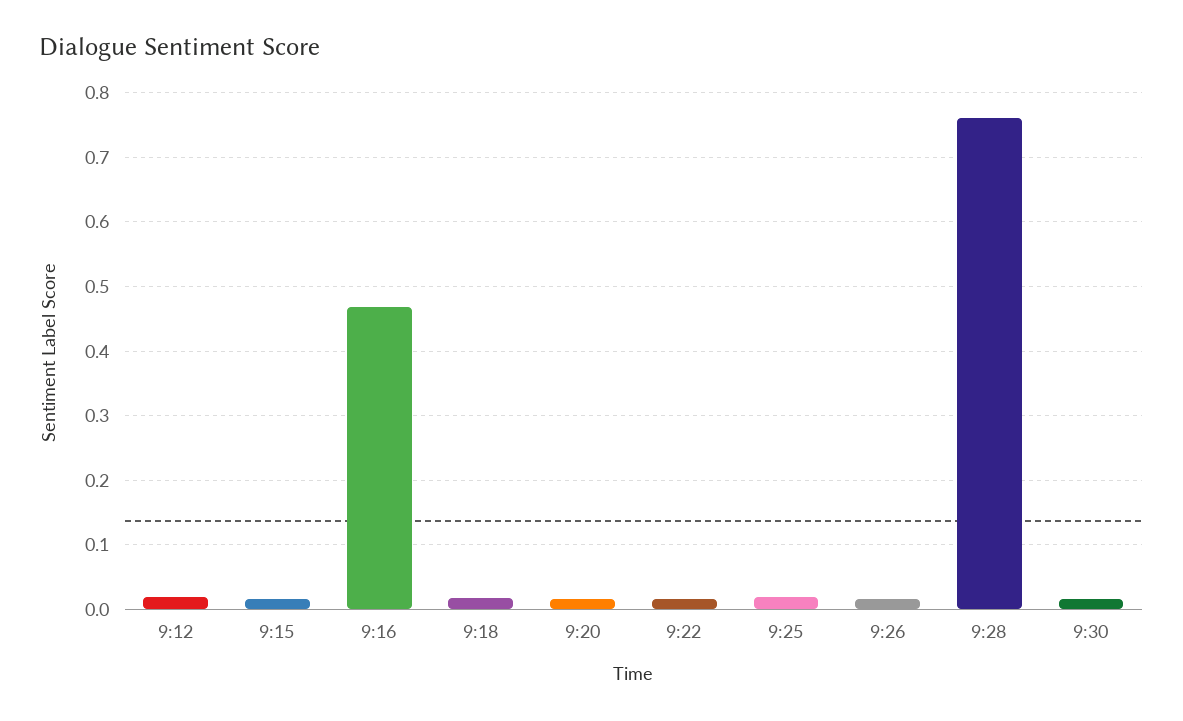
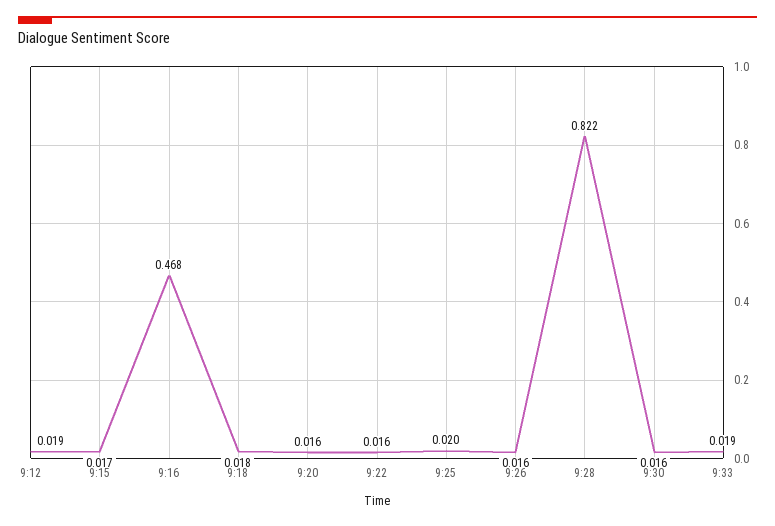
9:28: 0.76 -> 0.822
9:33: none -> 0.019

